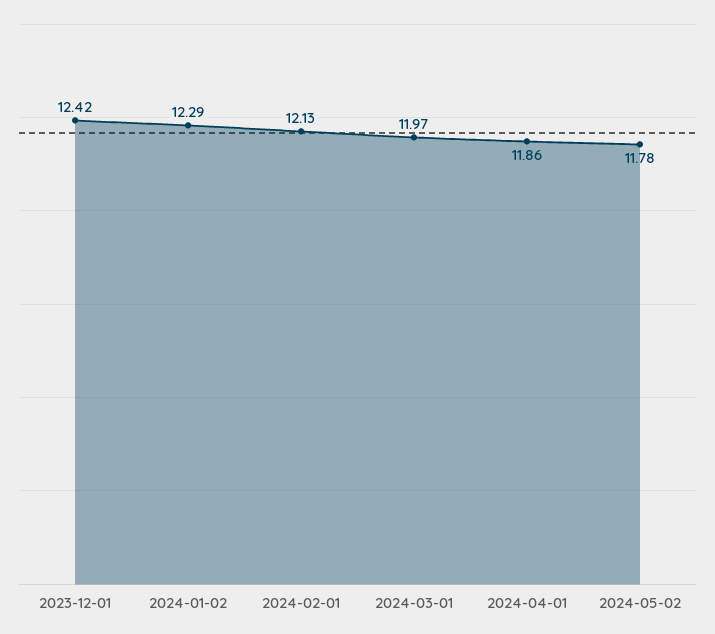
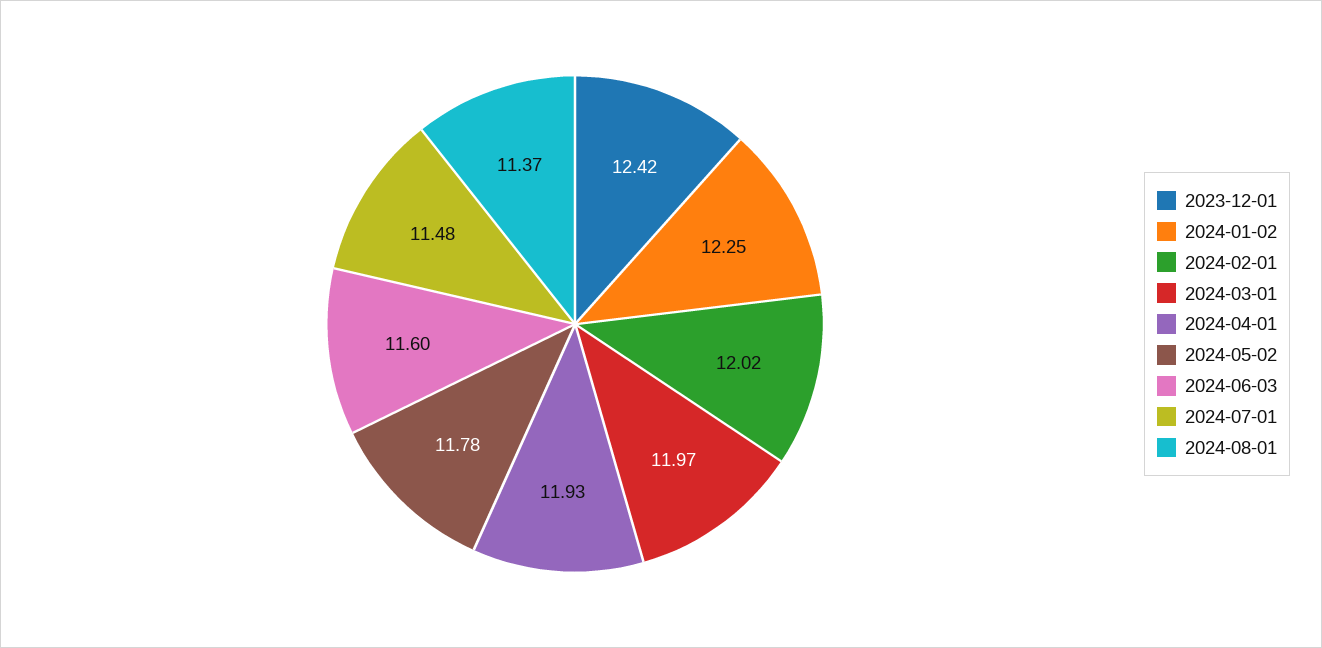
2024-01-02: 12.29 -> 12.25
2024-02-01: 12.13 -> 12.02
2024-04-01: 11.86 -> 11.93
2024-06-03: none -> 11.6
2024-07-01: none -> 11.48
2024-08-01: none -> 11.37

